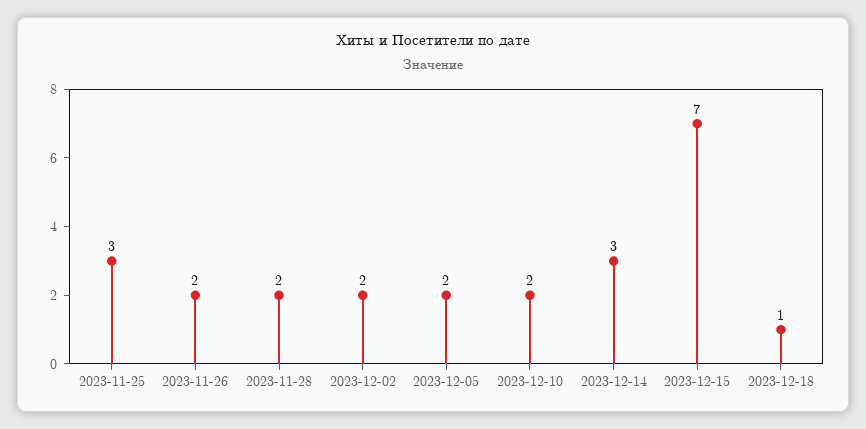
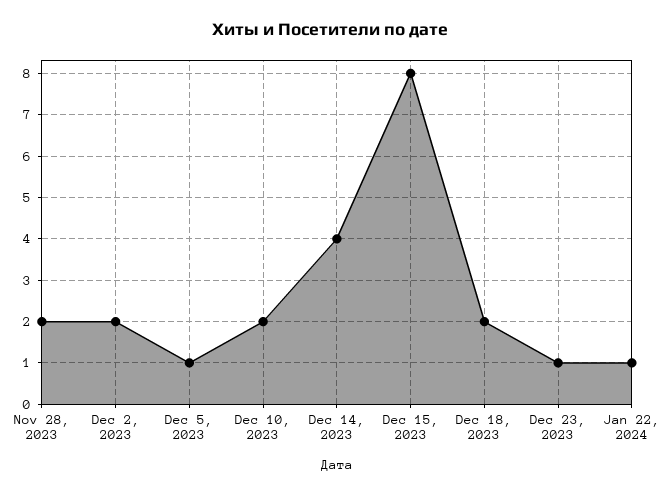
2023-11-25: 3 -> none
2023-11-26: 2 -> none
2023-12-05: 2 -> 1
2023-12-14: 3 -> 4
2023-12-15: 7 -> 8
2023-12-18: 1 -> 2
Dec 23, 2023: none -> 1
Jan 22, 2024: none -> 1

